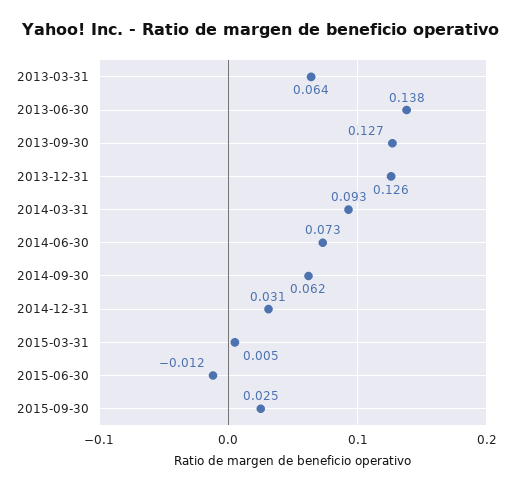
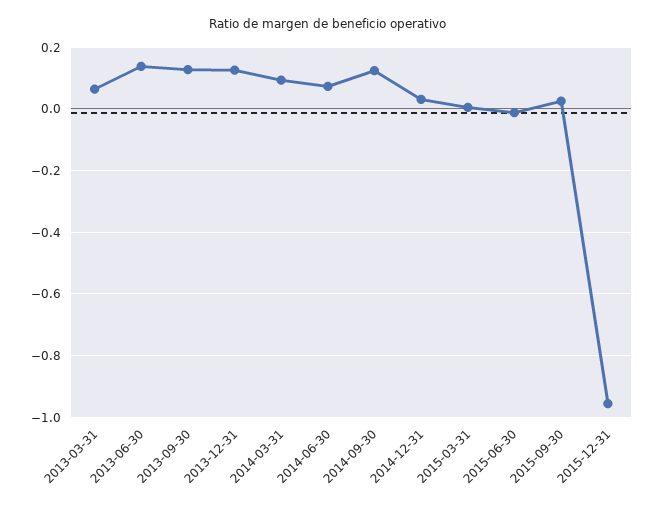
2014-09-30: 0.062 -> 0.12
2015-12-31: none -> -0.96

